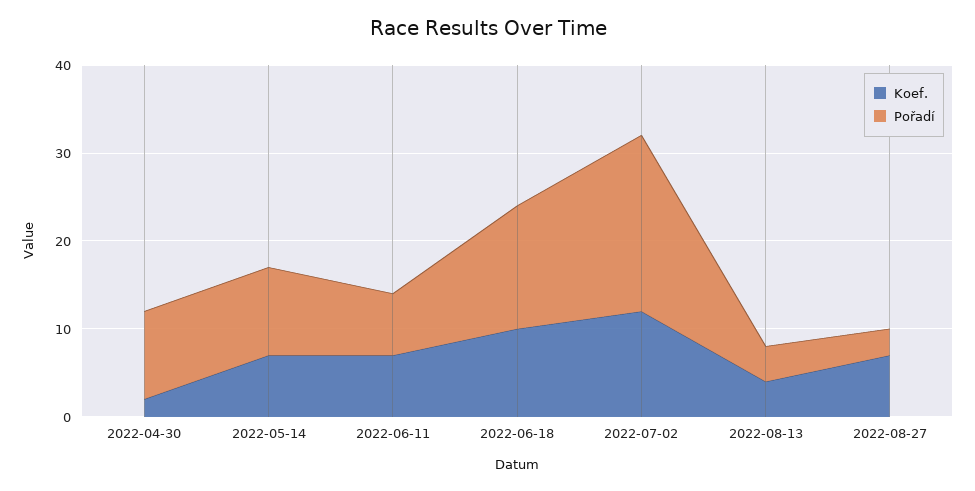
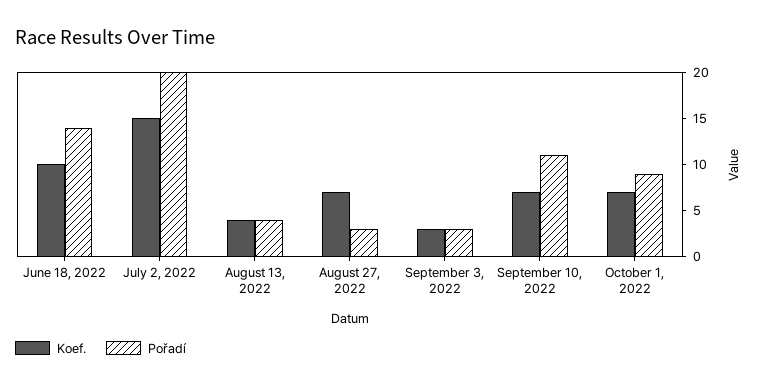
Koef., 2022-04-30: 2 -> none
Pořadí, 2022-04-30: 10 -> none
Koef., 2022-05-14: 7 -> none
Pořadí, 2022-05-14: 10 -> none
Koef., 2022-06-11: 7 -> none
Pořadí, 2022-06-11: 7 -> none
Koef., 2022-07-02: 12 -> 15
Koef., September 3, 2022: none -> 3
Pořadí, September 3, 2022: none -> 3
Koef., September 10, 2022: none -> 7
Pořadí, September 10, 2022: none -> 11
Koef., October 1, 2022: none -> 7
Pořadí, October 1, 2022: none -> 9

